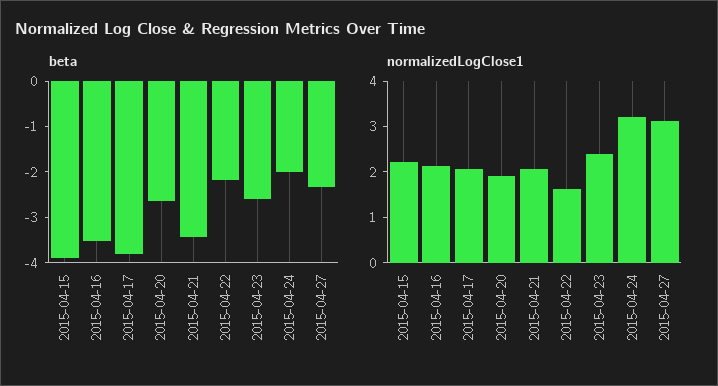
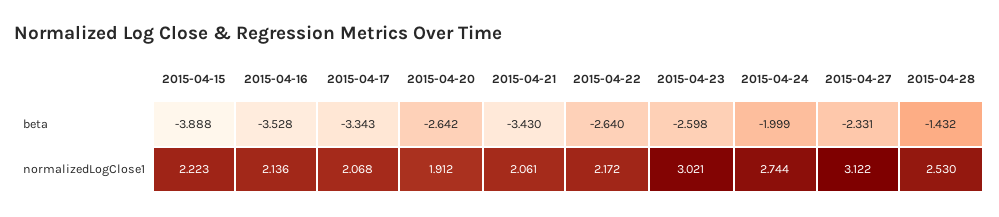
beta, 2015-04-17: -3.8 -> -3.343
beta, 2015-04-22: -2.2 -> -2.64
normalizedLogClose1, 2015-04-22: 1.6 -> 2.172
normalizedLogClose1, 2015-04-23: 2.4 -> 3.021
normalizedLogClose1, 2015-04-24: 3.2 -> 2.744
beta, 2015-04-28: none -> -1.432
normalizedLogClose1, 2015-04-28: none -> 2.53

